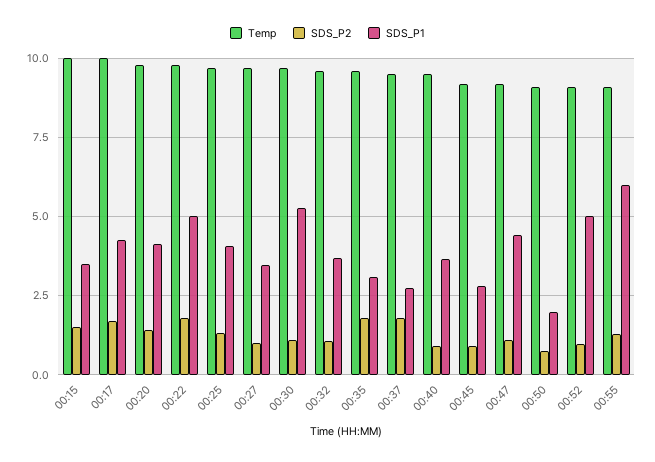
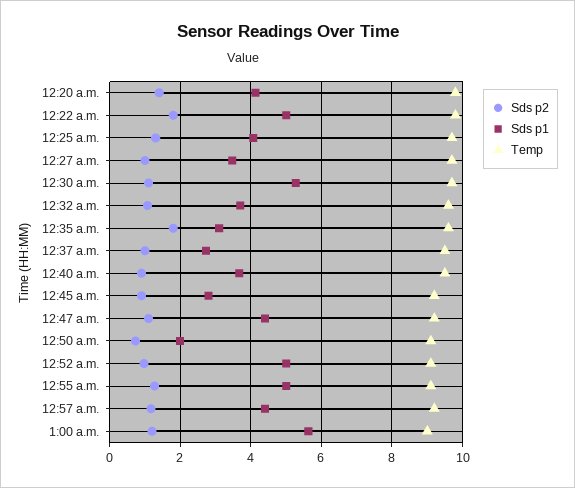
Temp, 00:15: 10 -> none
SDS_P2, 00:15: 1.5 -> none
SDS_P1, 00:15: 3.5 -> none
Temp, 00:17: 10 -> none
SDS_P2, 00:17: 1.75 -> none
SDS_P1, 00:17: 4.25 -> none
SDS_P2, 00:37: 1.75 -> 1
SDS_P1, 00:55: 6 -> 5
SDS_P2, 12:57 a.m.: none -> 1.2
SDS_P1, 12:57 a.m.: none -> 4.4
Temp, 12:57 a.m.: none -> 9.2
SDS_P2, 1:00 a.m.: none -> 1.2
SDS_P1, 1:00 a.m.: none -> 5.6
Temp, 1:00 a.m.: none -> 9

